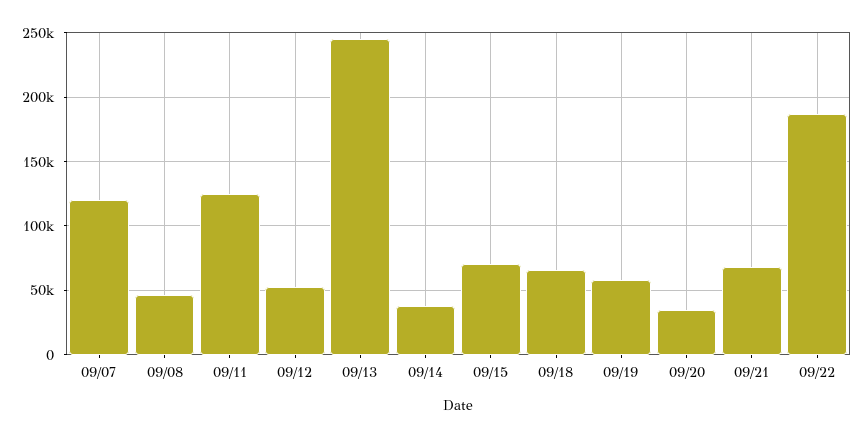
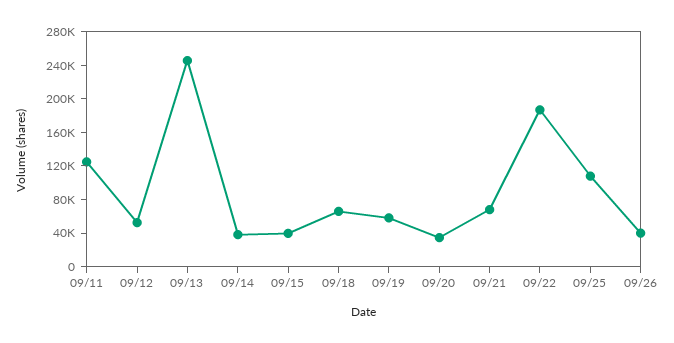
09/07: 120000 -> none
09/08: 45000 -> none
09/15: 70000 -> 40000
09/25: none -> 110000
09/26: none -> 40000

